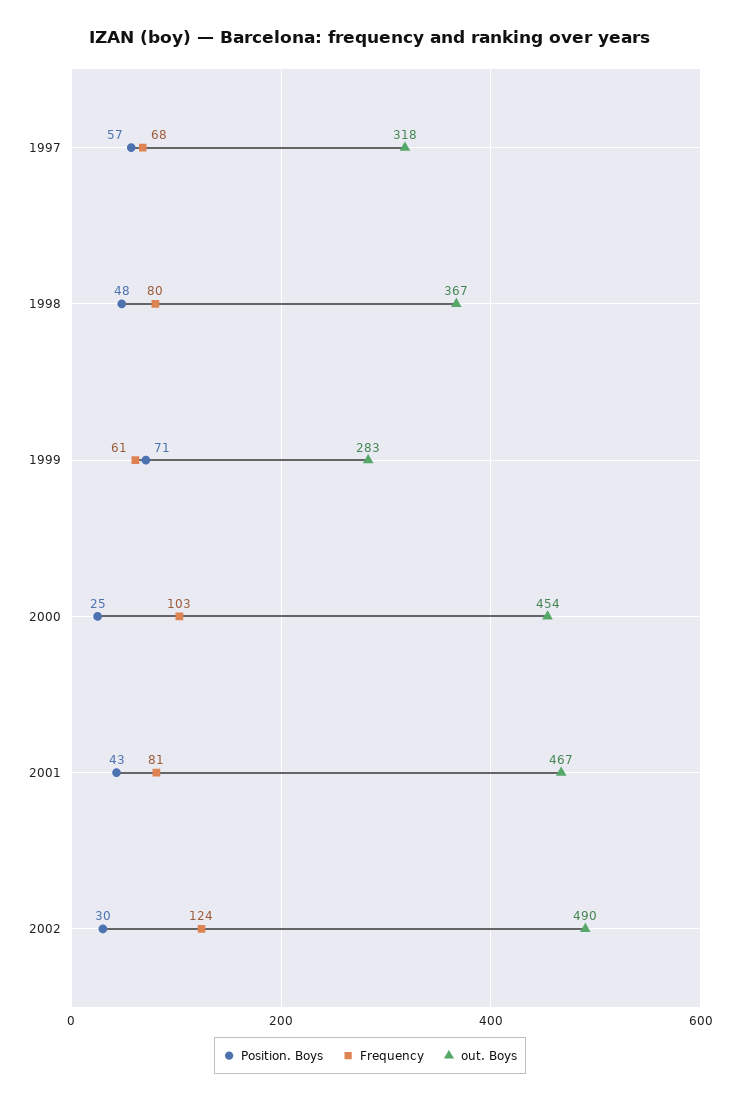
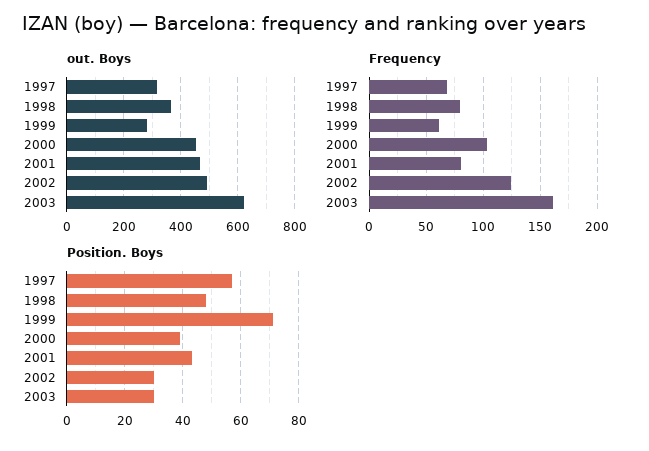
Position. Boys, 2000: 25 -> 40
out. Boys, 2003: none -> 625
Frequency, 2003: none -> 160
Position. Boys, 2003: none -> 30

